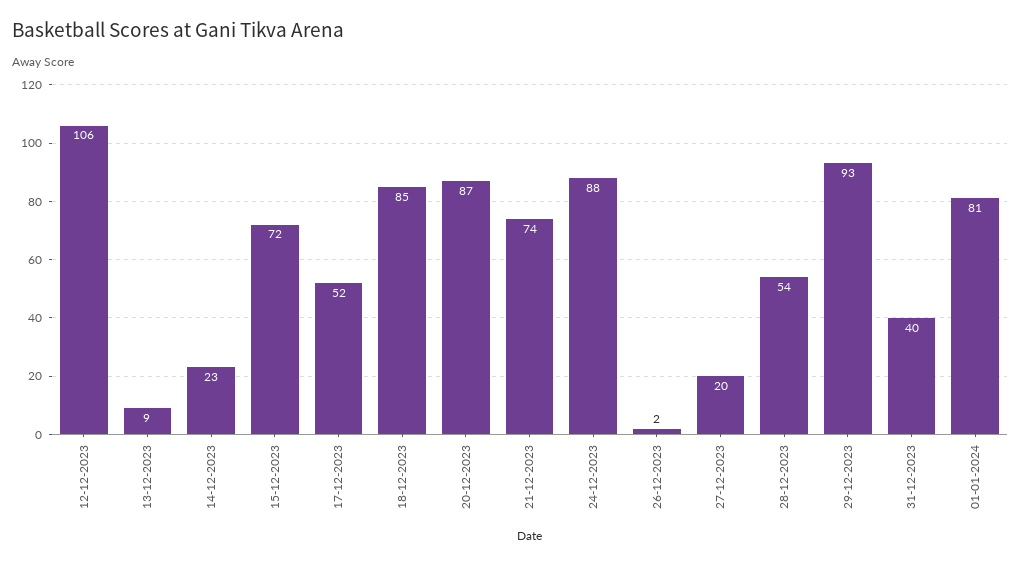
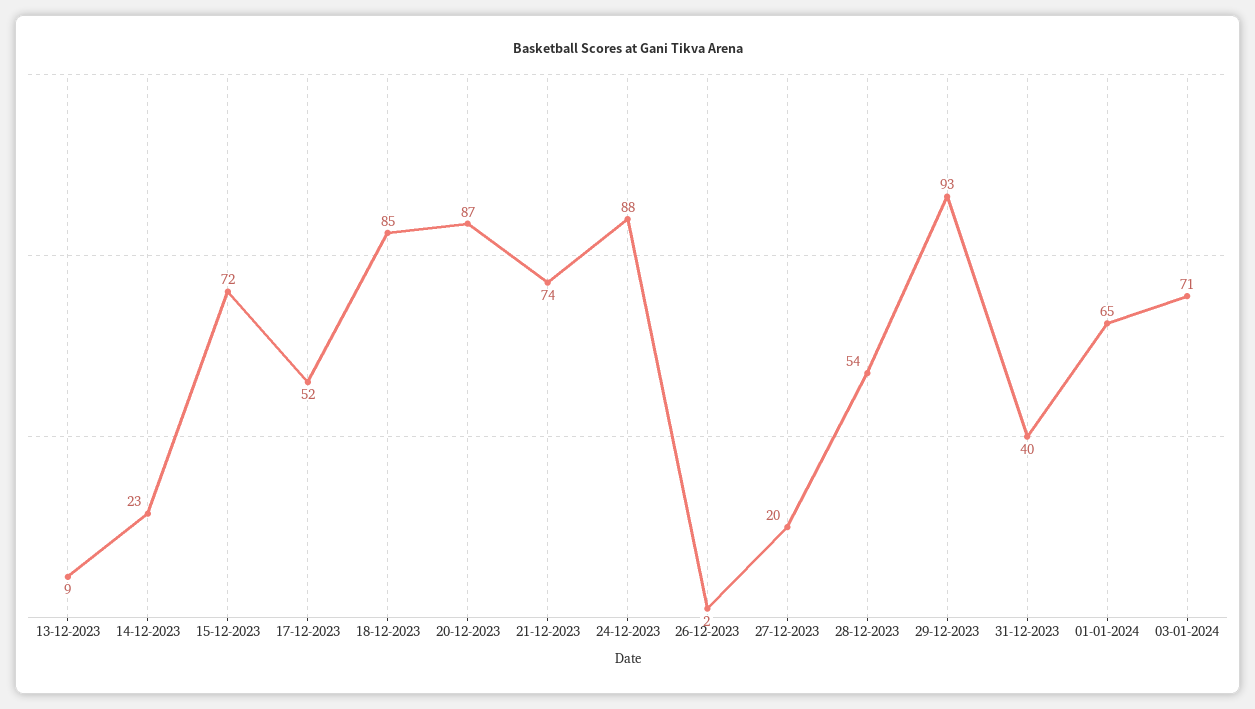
12-12-2023: 106 -> none
01-01-2024: 81 -> 65
03-01-2024: none -> 71

